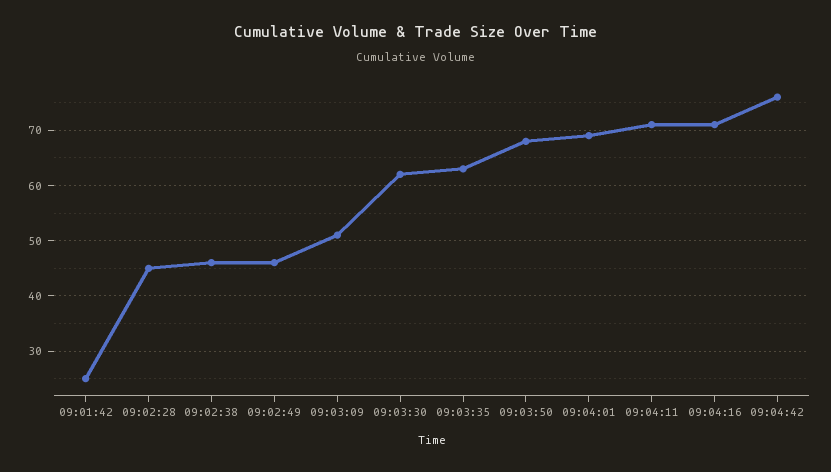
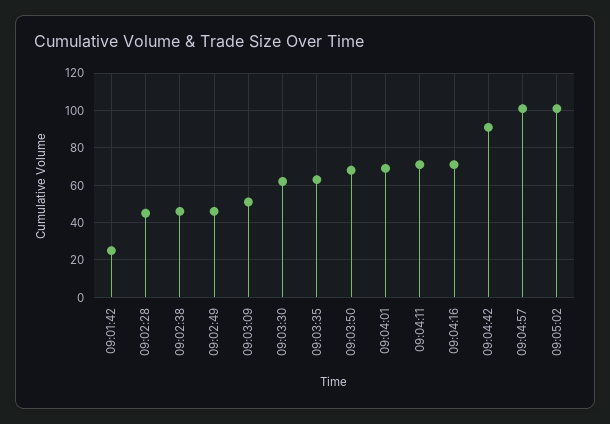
09:04:42: 75 -> 90
09:04:57: none -> 100
09:05:02: none -> 100

